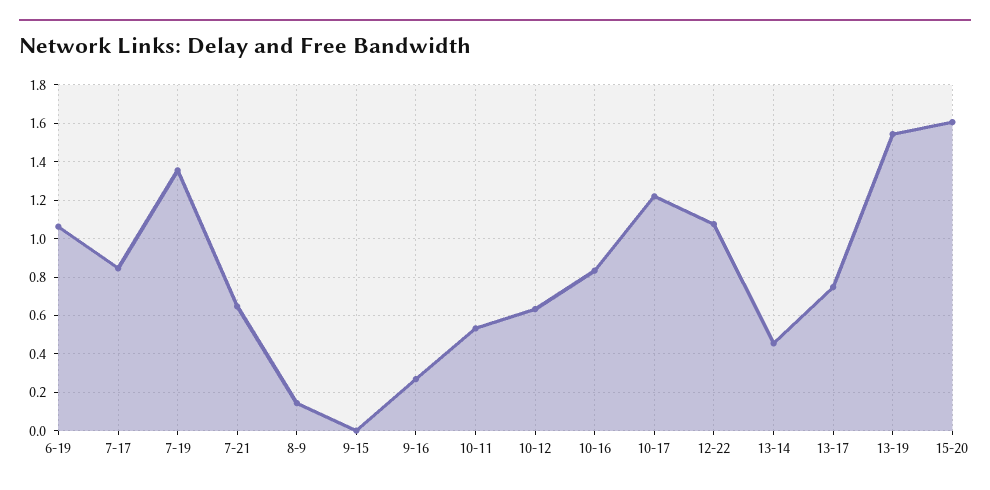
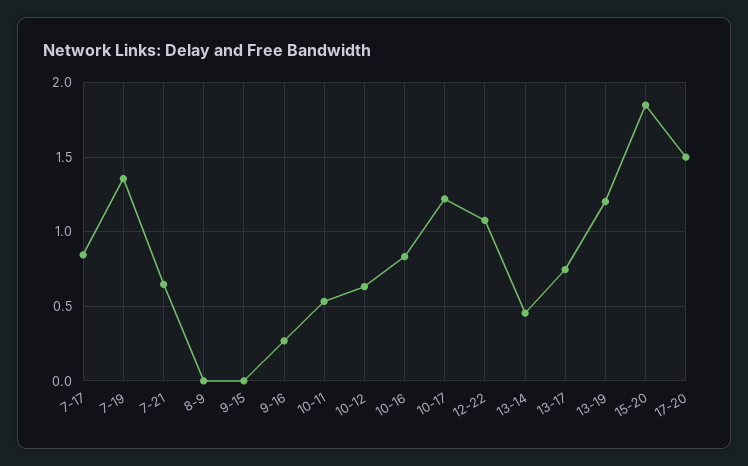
6-19: 1.05 -> none
8-9: 0.15 -> 0
13-19: 1.55 -> 1.2
15-20: 1.6 -> 1.85
17-20: none -> 1.5

